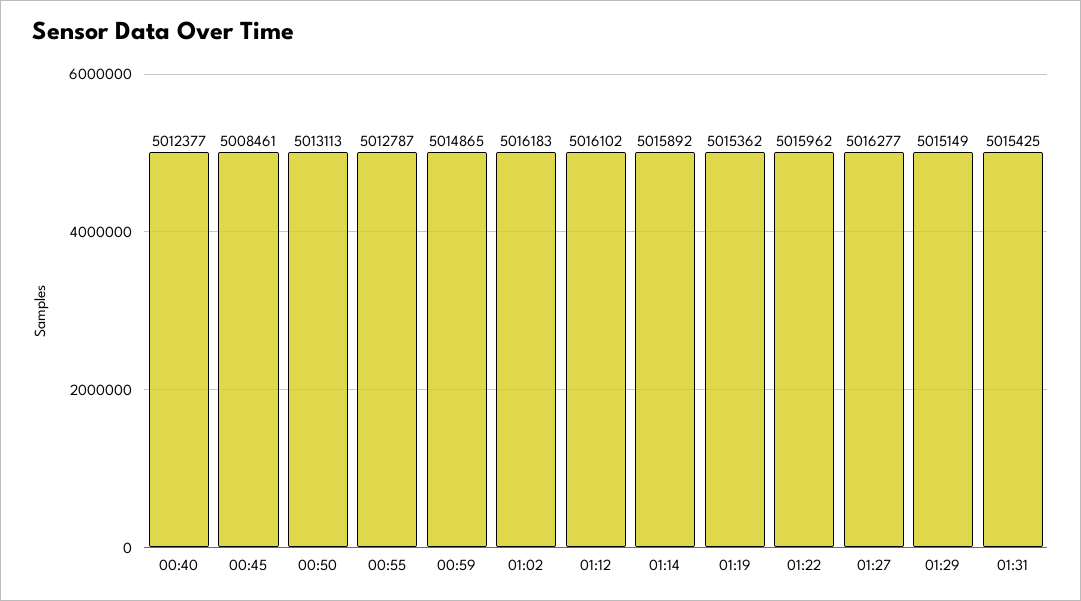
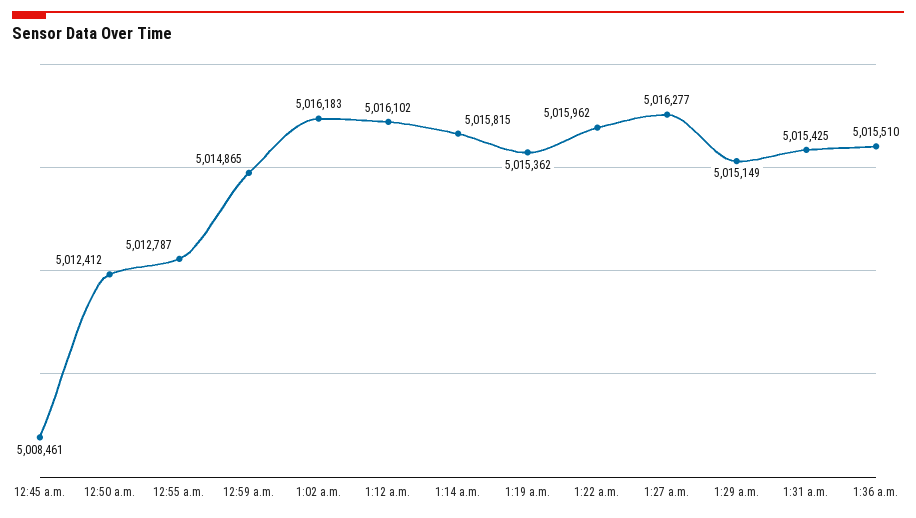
00:40: 5012377 -> none
00:50: 5013113 -> 5012412
01:14: 5015892 -> 5015815
1:36 a.m.: none -> 5015510

